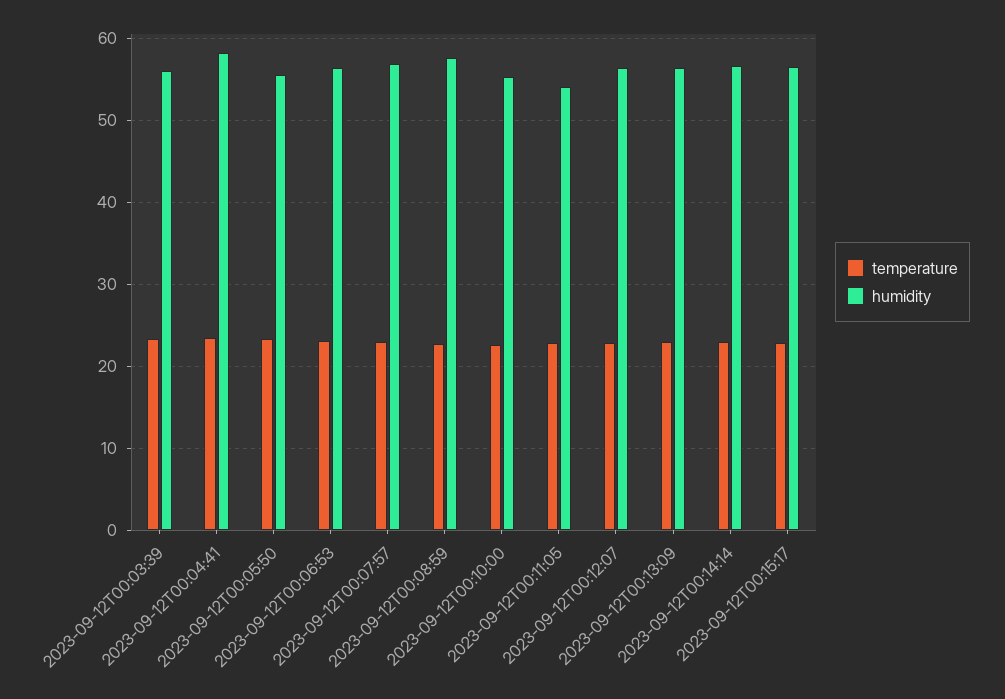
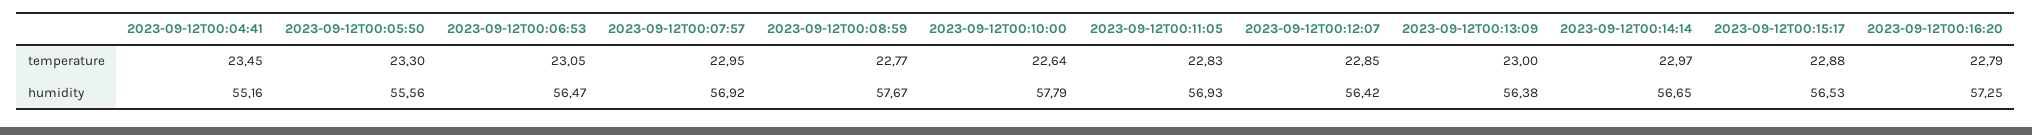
temperature, 2023-09-12T00:03:39: 23 -> none
humidity, 2023-09-12T00:03:39: 56 -> none
humidity, 2023-09-12T00:04:41: 58 -> 55.16
humidity, 2023-09-12T00:10:00: 55 -> 57.79
humidity, 2023-09-12T00:11:05: 54 -> 56.93
temperature, 2023-09-12T00:16:20: none -> 22.79
humidity, 2023-09-12T00:16:20: none -> 57.25

